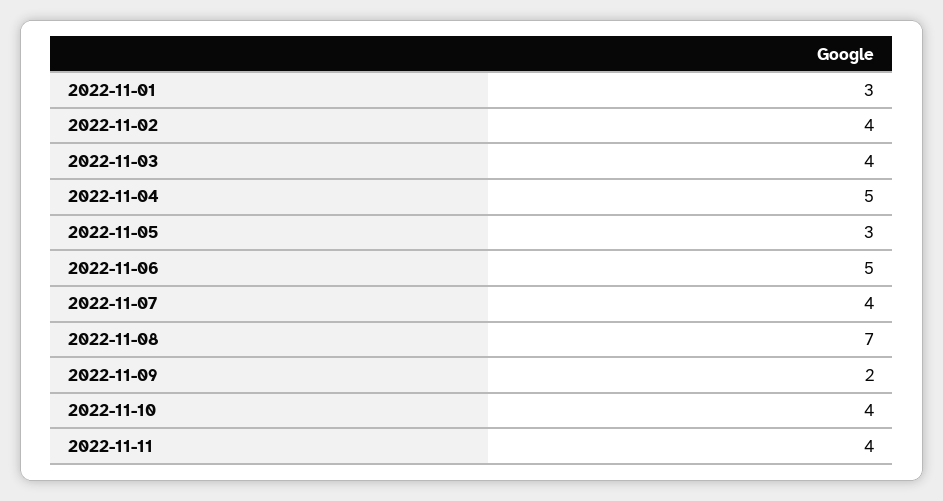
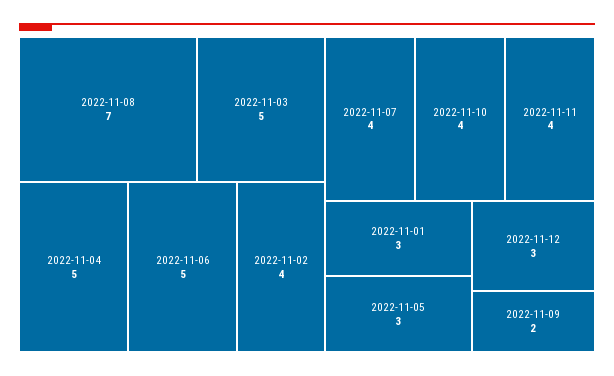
2022-11-03: 4 -> 5
2022-11-12: none -> 3

